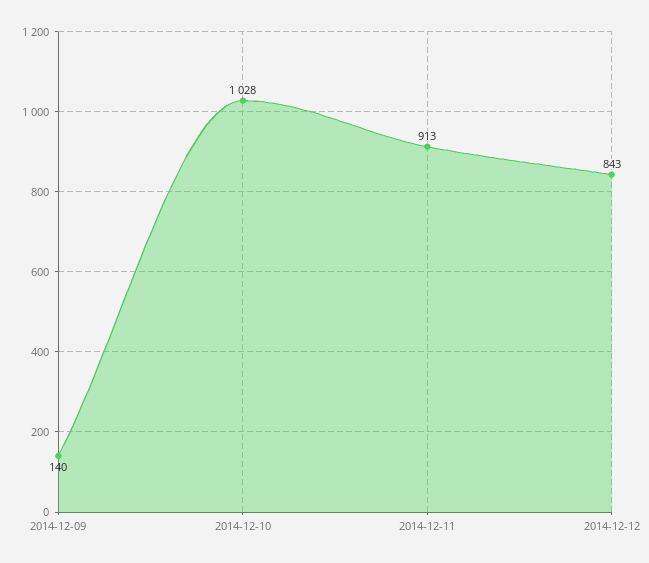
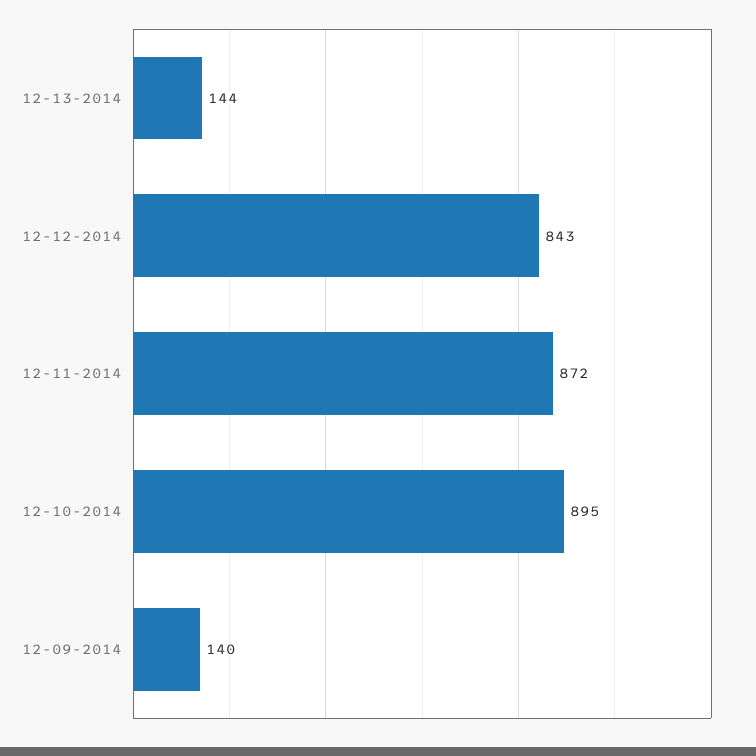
2014-12-10: 1028 -> 895
2014-12-11: 913 -> 872
12-13-2014: none -> 144

